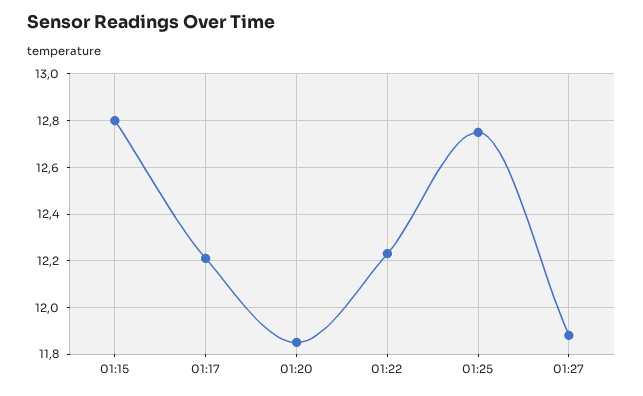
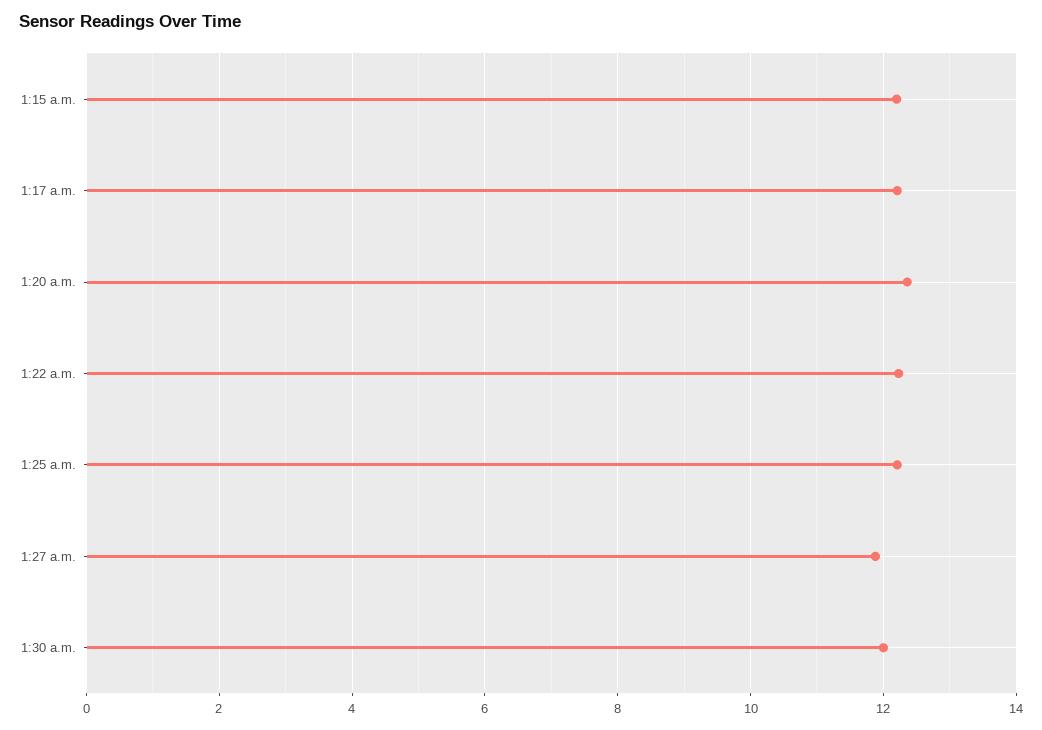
01:15: 12.8 -> 12.2
01:20: 11.85 -> 12.4
01:25: 12.75 -> 12.2
1:30 a.m.: none -> 12

